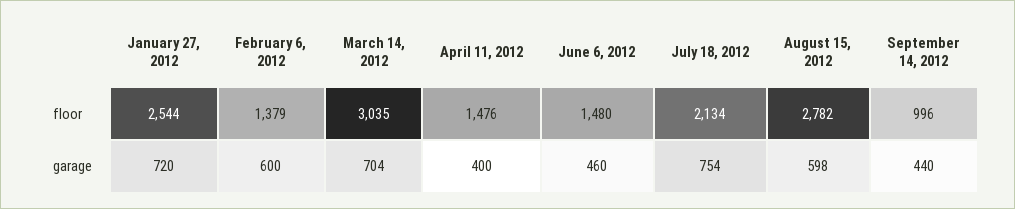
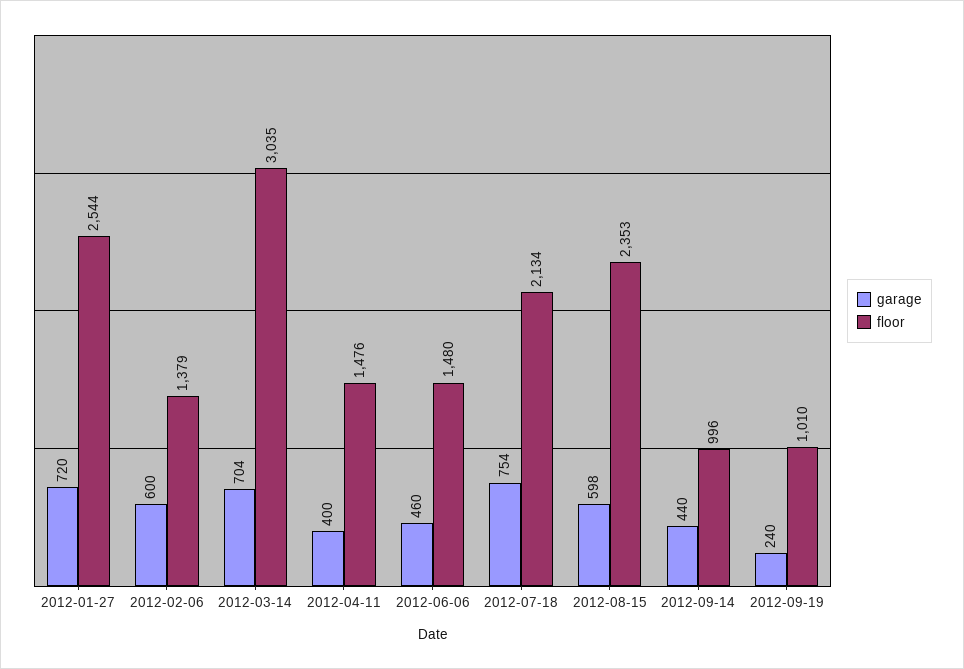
floor, August 15, 2012: 2782 -> 2353
garage, 2012-09-19: none -> 240
floor, 2012-09-19: none -> 1010

